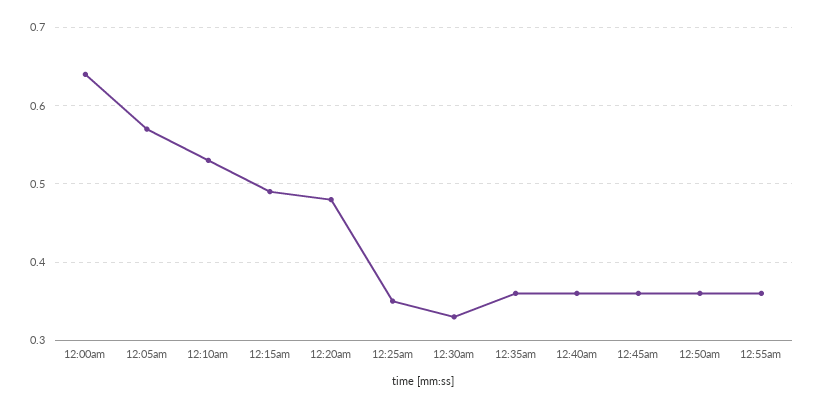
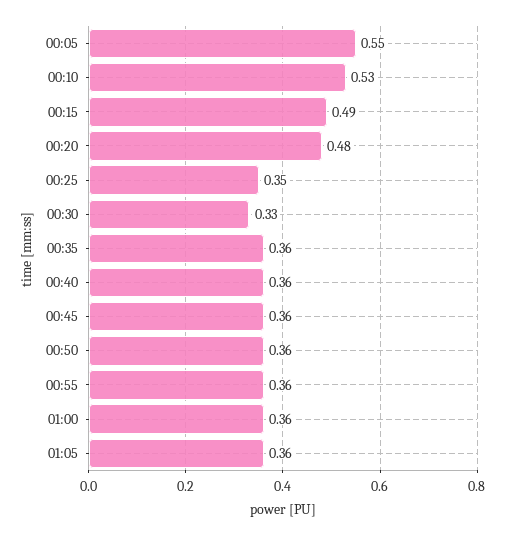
12:00am: 0.64 -> none
12:05am: 0.57 -> 0.55
01:00: none -> 0.36
01:05: none -> 0.36

